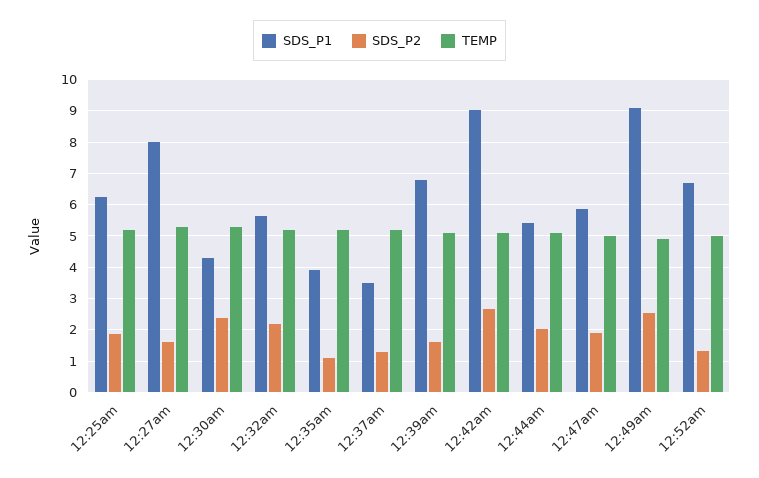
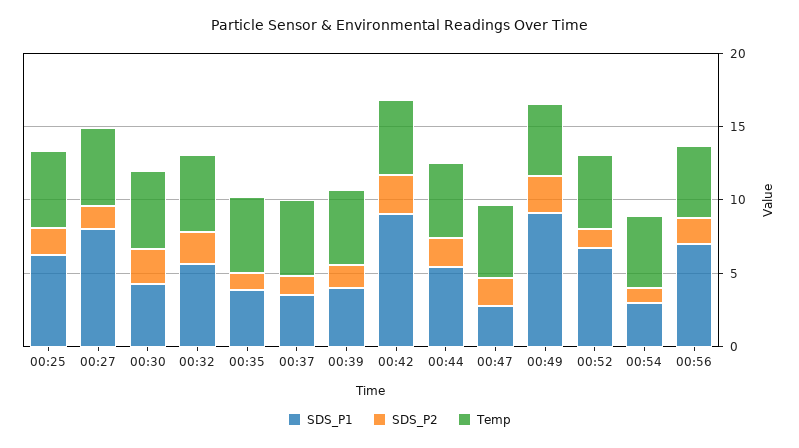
SDS_P1, 12:39am: 6.8 -> 4
SDS_P1, 12:47am: 5.8 -> 3
SDS_P1, 00:54: none -> 3
SDS_P2, 00:54: none -> 1
TEMP, 00:54: none -> 5
SDS_P1, 00:56: none -> 7
SDS_P2, 00:56: none -> 2
TEMP, 00:56: none -> 5

